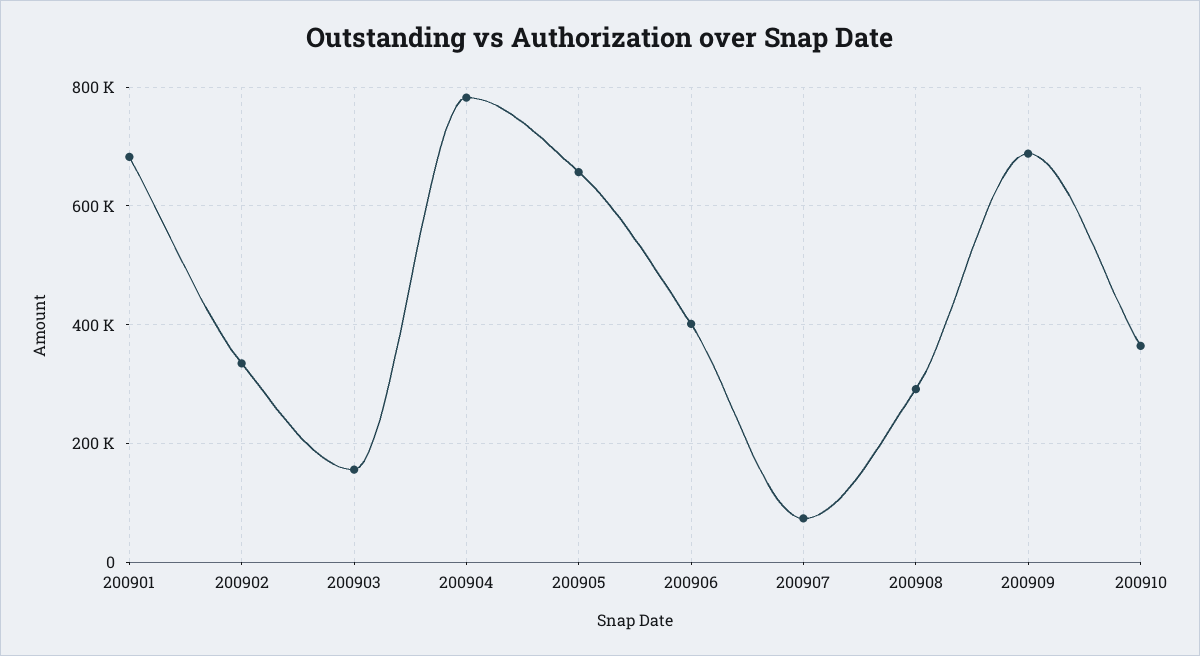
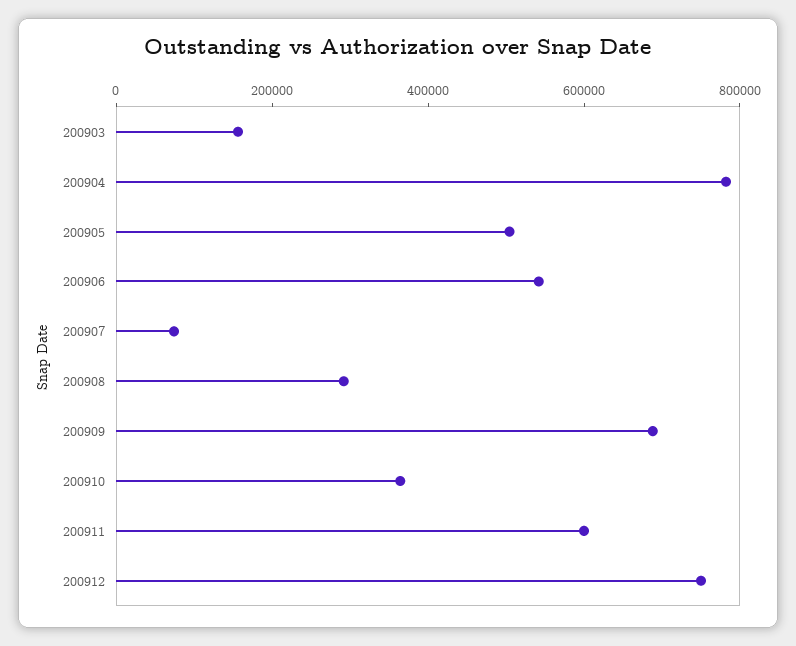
200901: 680000 -> none
200902: 340000 -> none
200905: 660000 -> 500000
200906: 400000 -> 550000
200911: none -> 600000
200912: none -> 750000

